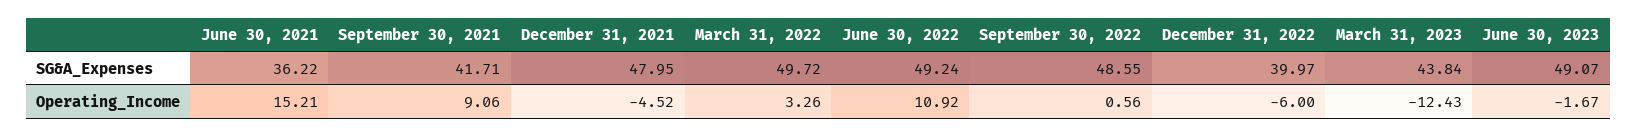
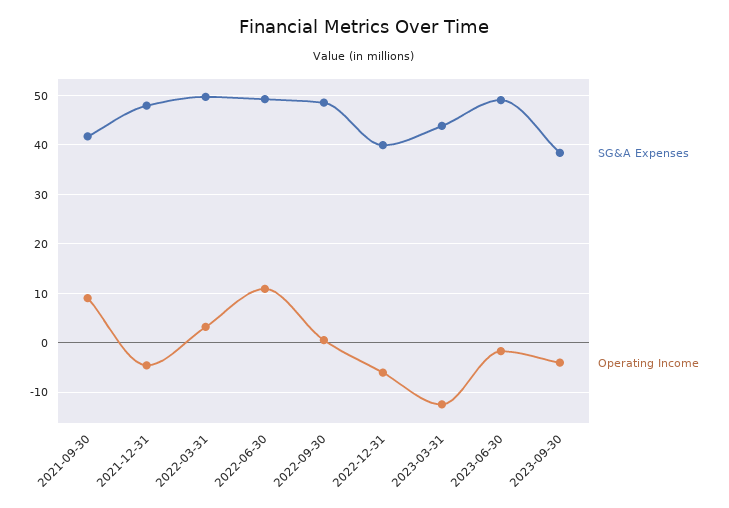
SG&A_Expenses, June 30, 2021: 36.22 -> none
Operating_Income, June 30, 2021: 15.21 -> none
SG&A_Expenses, 2023-09-30: none -> 38
Operating_Income, 2023-09-30: none -> -4

